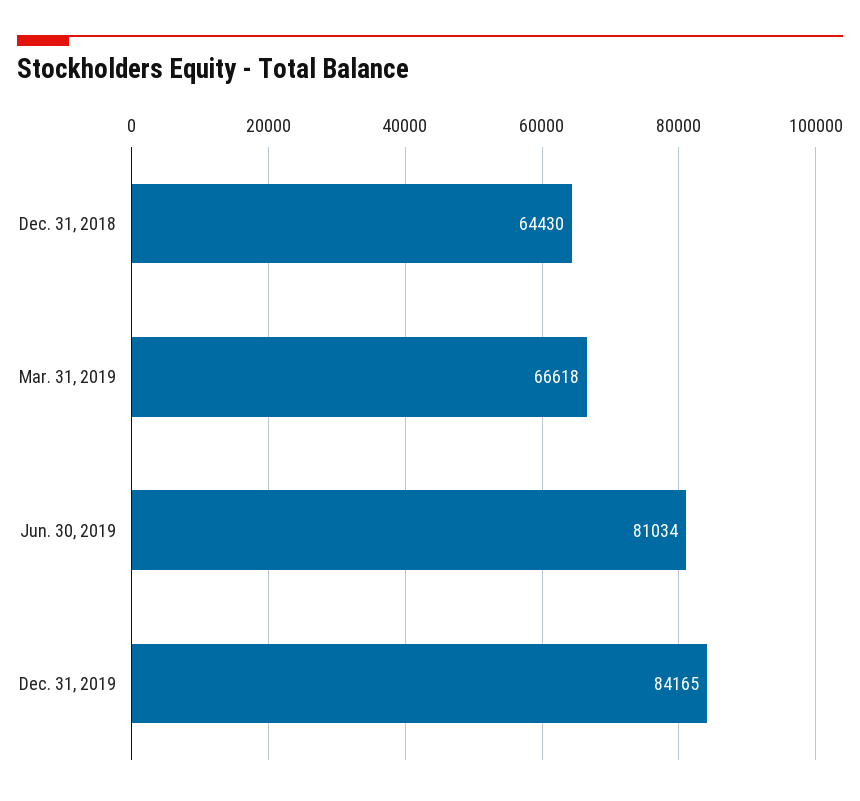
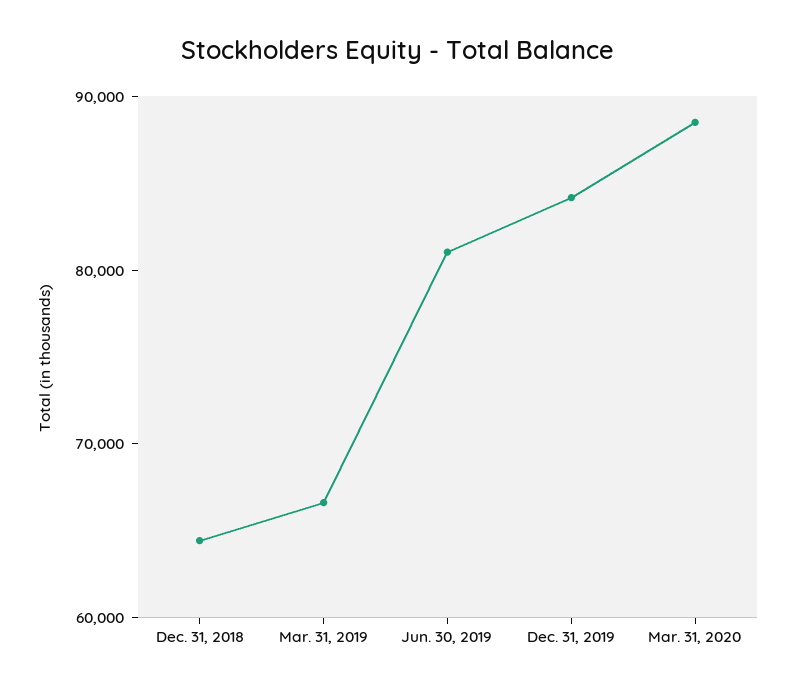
Mar. 31, 2020: none -> 88000

